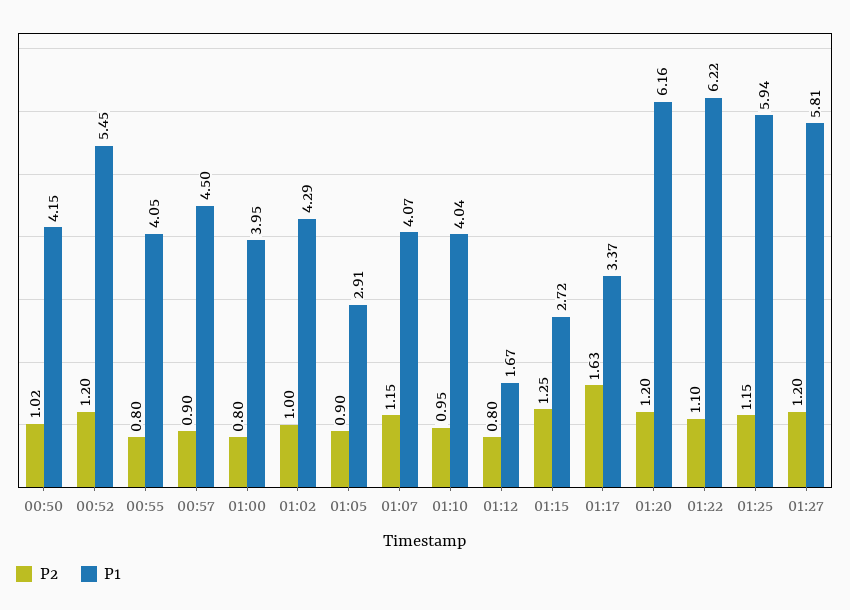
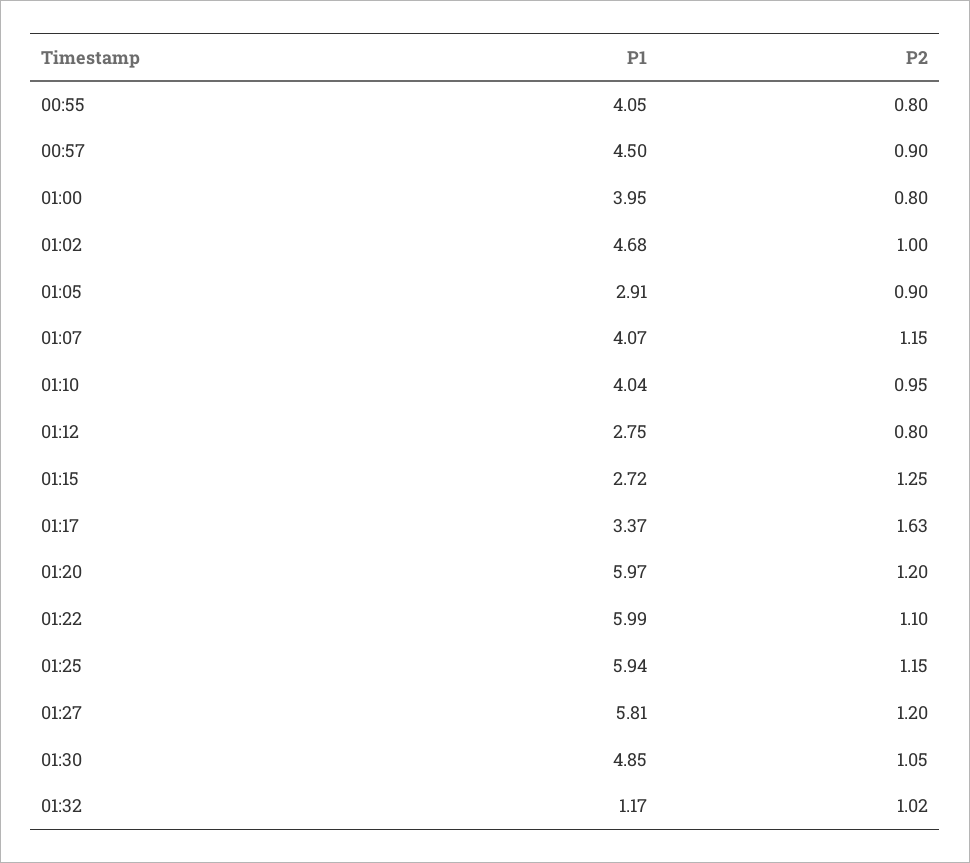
P2, 00:50: 1.02 -> none
P1, 00:50: 4.15 -> none
P2, 00:52: 1.2 -> none
P1, 00:52: 5.45 -> none
P1, 01:02: 4.29 -> 4.68
P1, 01:12: 1.67 -> 2.75
P1, 01:20: 6.16 -> 5.97
P1, 01:22: 6.22 -> 5.99
P1, 01:30: none -> 4.85
P2, 01:30: none -> 1.05
P1, 01:32: none -> 1.17
P2, 01:32: none -> 1.02

